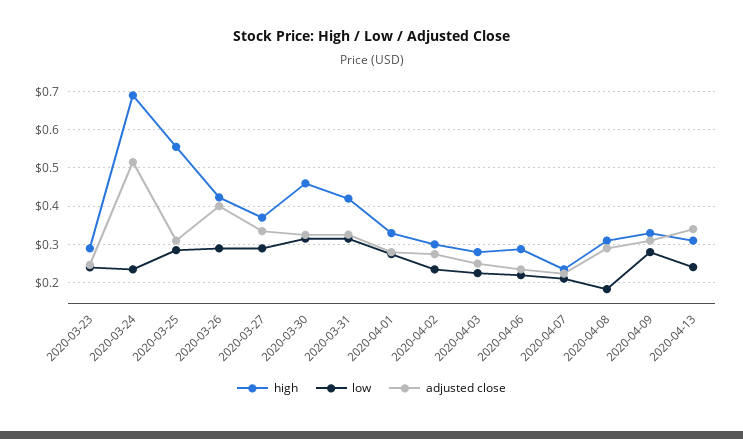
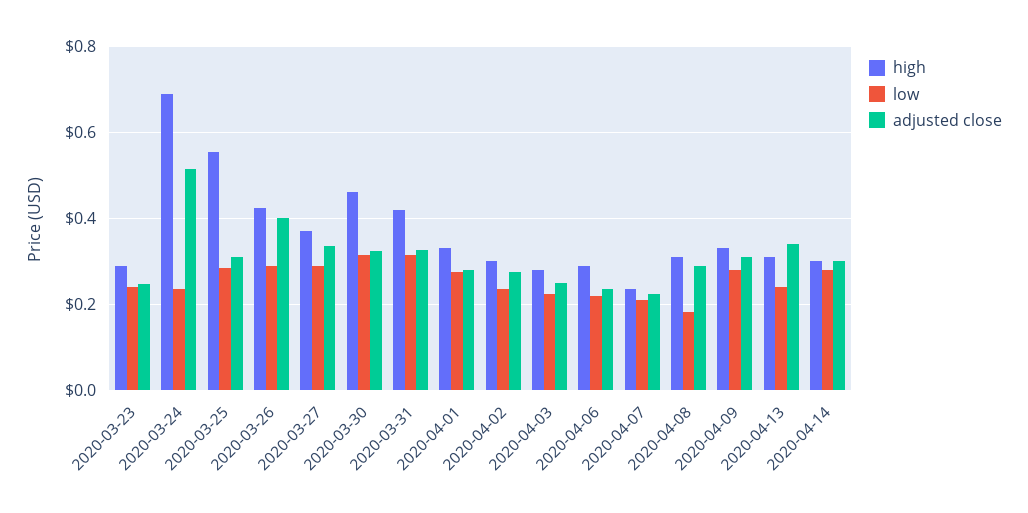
high, 2020-04-14: none -> 0.3
low, 2020-04-14: none -> 0.28
adjusted close, 2020-04-14: none -> 0.3

